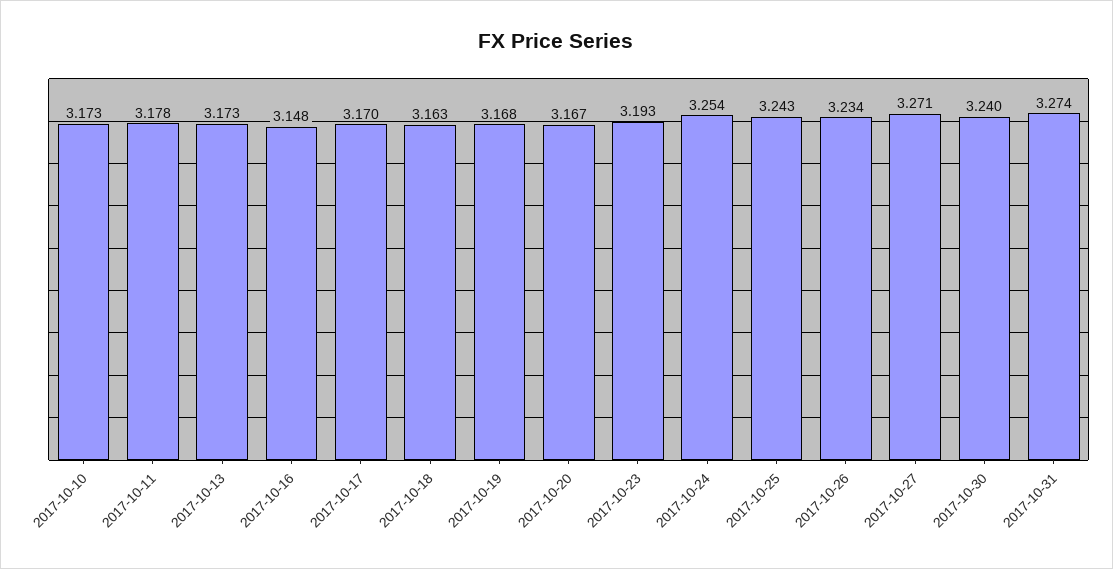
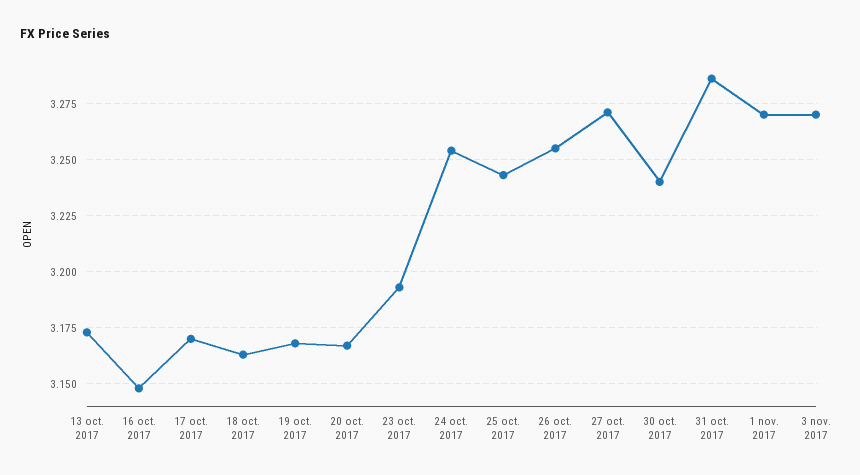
2017-10-10: 3.173 -> none
2017-10-11: 3.178 -> none
2017-10-26: 3.234 -> 3.255
2017-10-31: 3.274 -> 3.285
1 nov. 2017: none -> 3.27
3 nov. 2017: none -> 3.27

